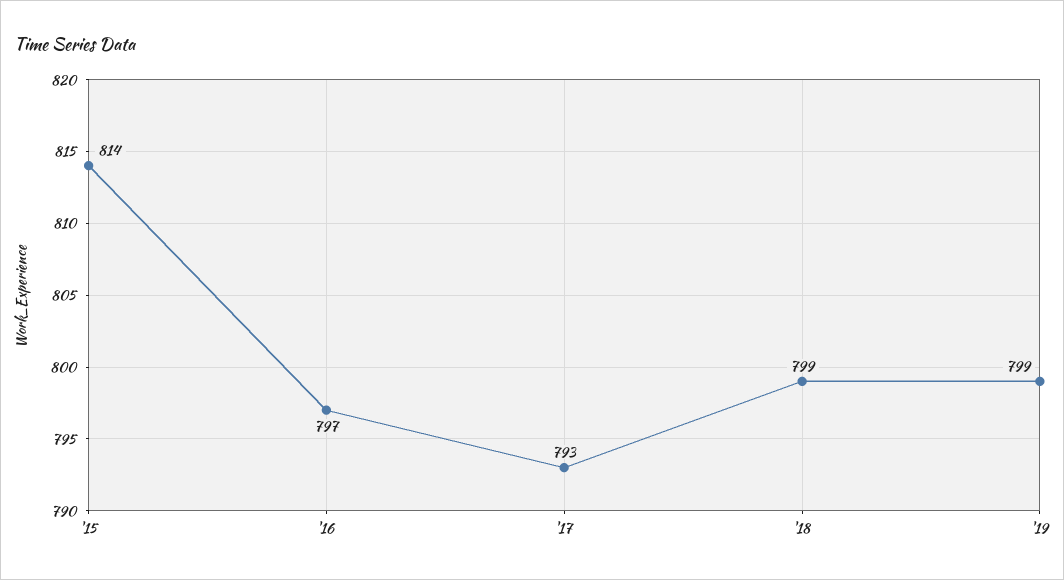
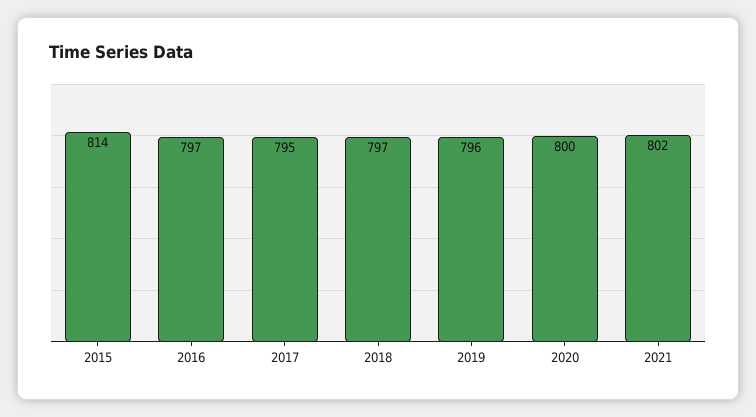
'17: 793 -> 795
'18: 799 -> 797
'19: 799 -> 796
2020: none -> 800
2021: none -> 802

